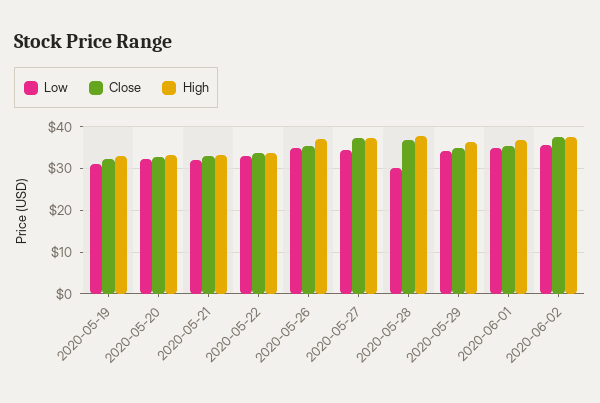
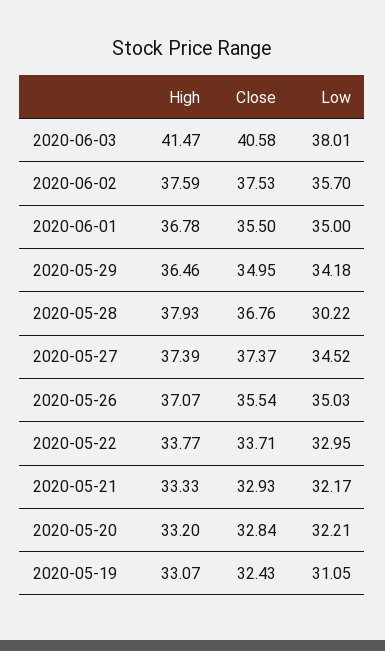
High, 2020-06-03: none -> 41.47
Close, 2020-06-03: none -> 40.58
Low, 2020-06-03: none -> 38.01

